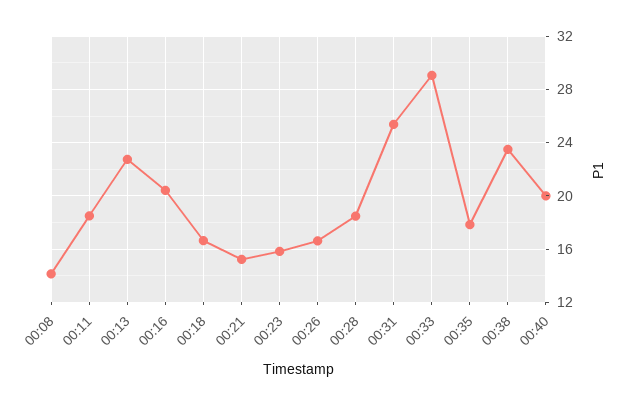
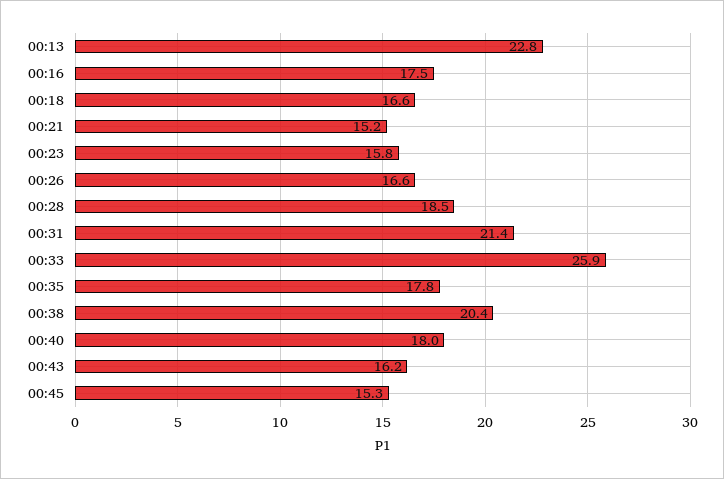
00:08: 14 -> none
00:11: 18.5 -> none
00:16: 20.5 -> 17.5
00:31: 25.5 -> 21.4
00:33: 29 -> 25.9
00:38: 23.5 -> 20.4
00:40: 20 -> 18
00:43: none -> 16.2
00:45: none -> 15.3

